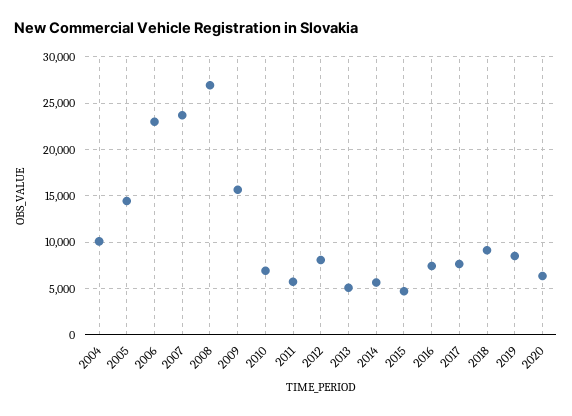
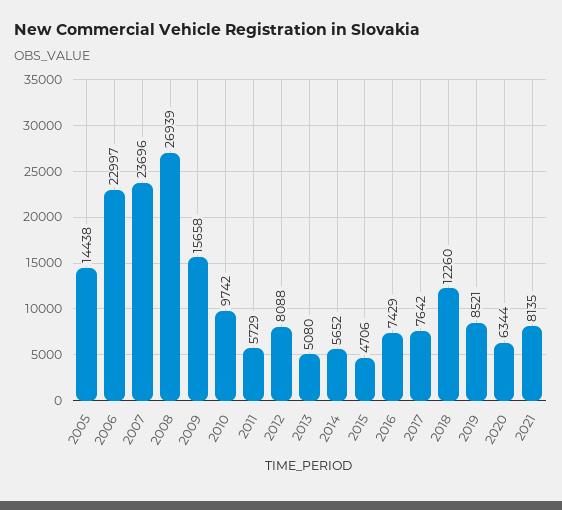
2004: 10000 -> none
2010: 7000 -> 9742
2018: 9000 -> 12260
2021: none -> 8135

